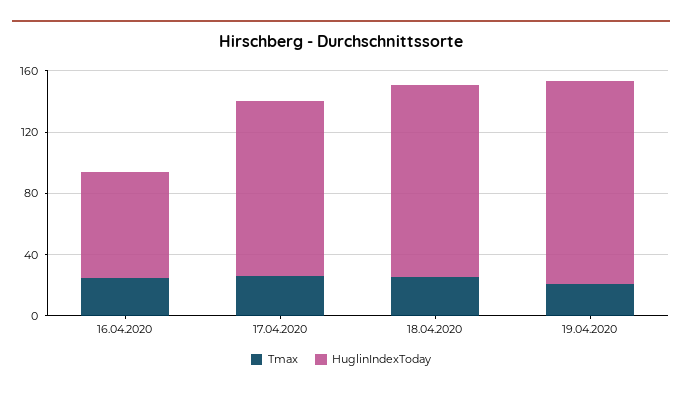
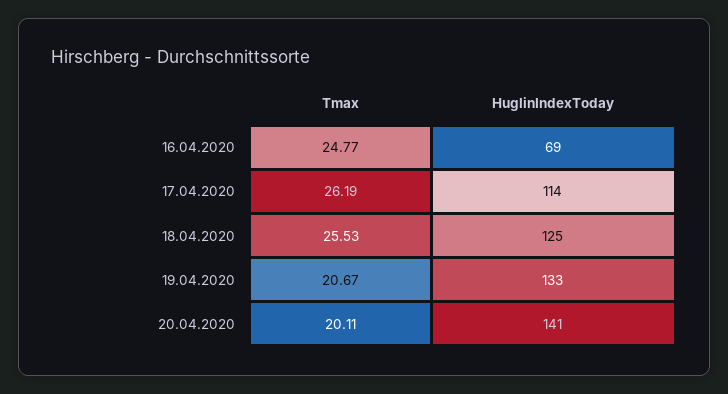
Tmax, 20.04.2020: none -> 20.11
HuglinIndexToday, 20.04.2020: none -> 141

